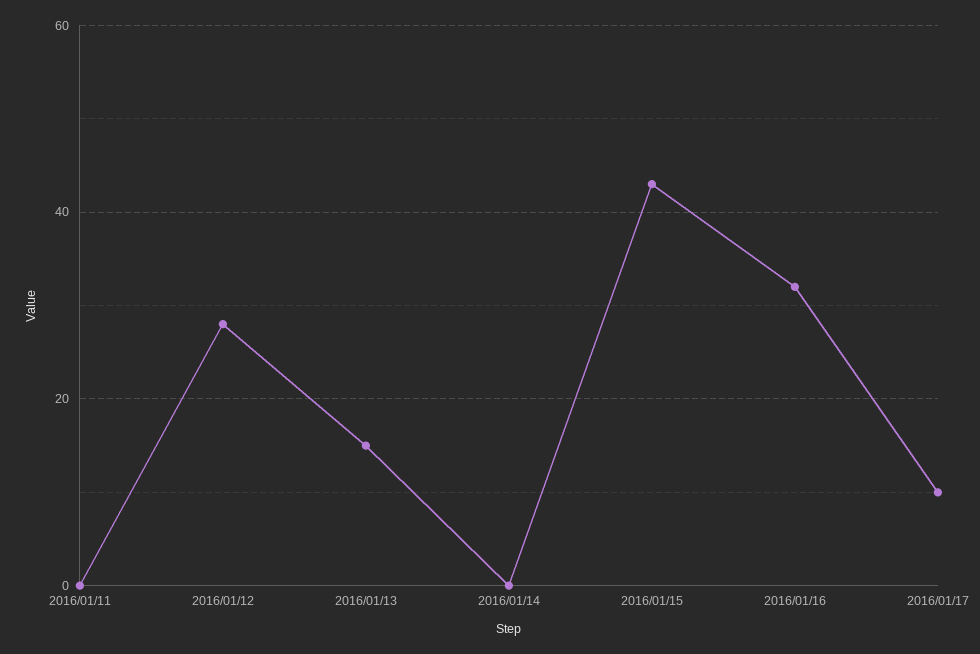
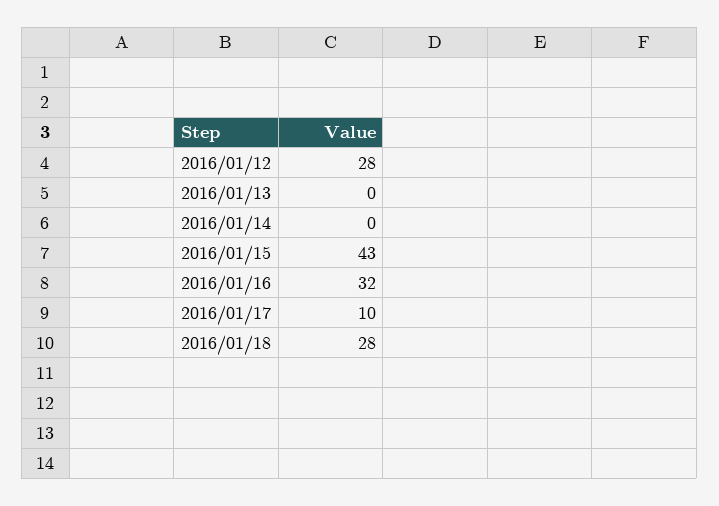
2016/01/11: 0 -> none
2016/01/13: 15 -> 0
2016/01/18: none -> 28

